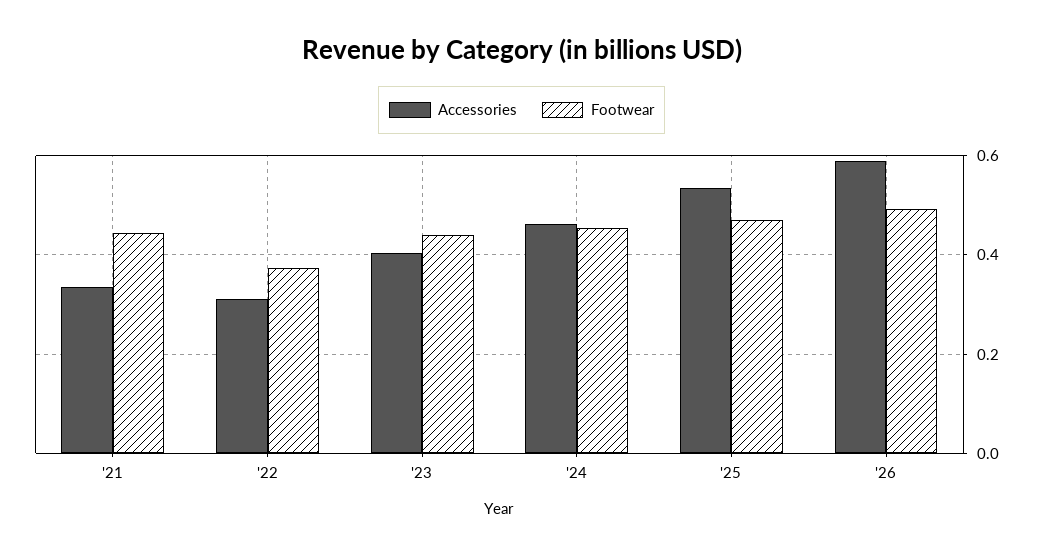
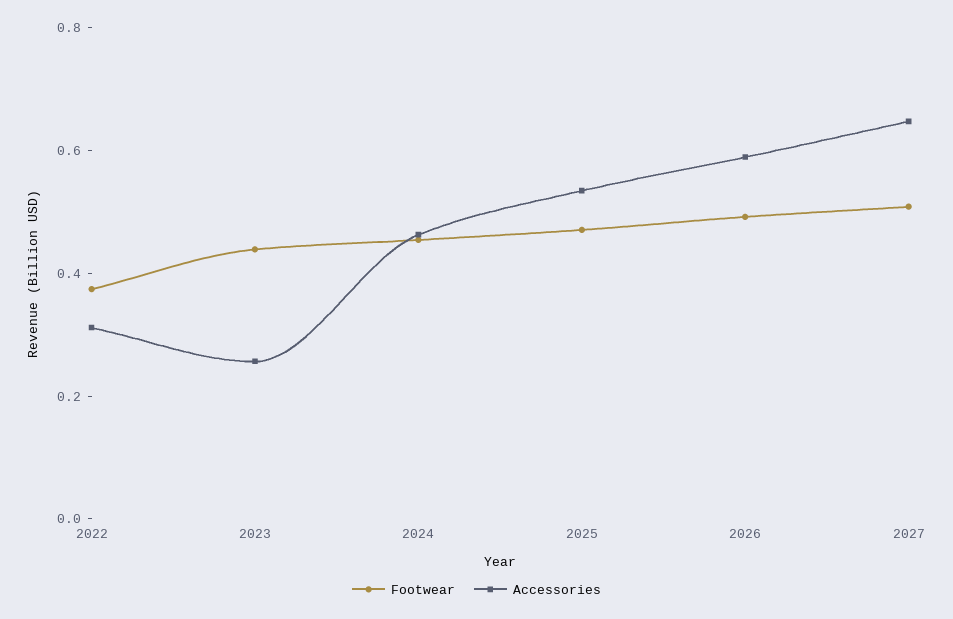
Accessories, '21: 0.34 -> none
Footwear, '21: 0.44 -> none
Accessories, '23: 0.4 -> 0.25
Footwear, 2027: none -> 0.5
Accessories, 2027: none -> 0.65

